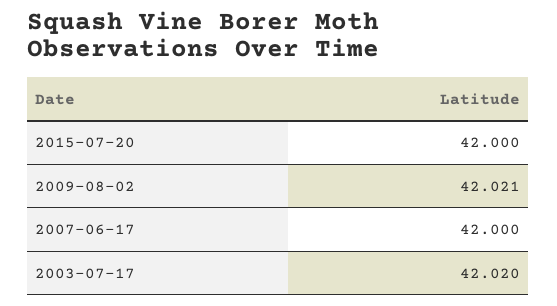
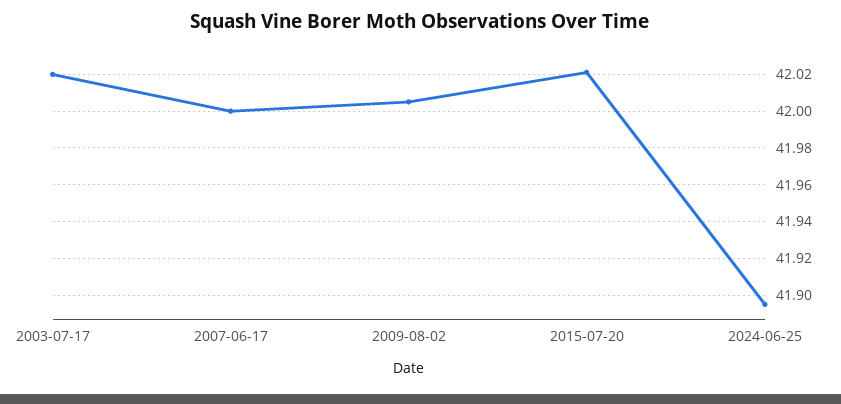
2015-07-20: 42 -> 42.02
2009-08-02: 42.021 -> 42.005
2024-06-25: none -> 41.895

